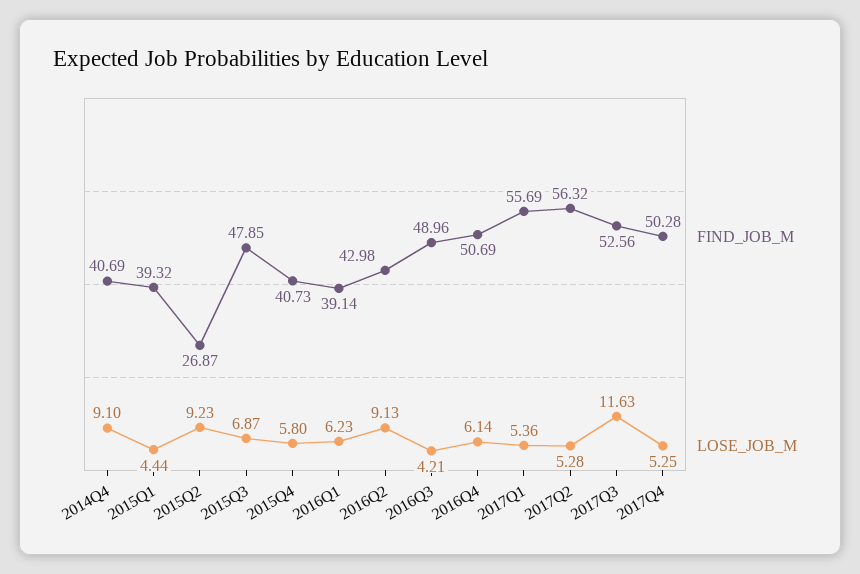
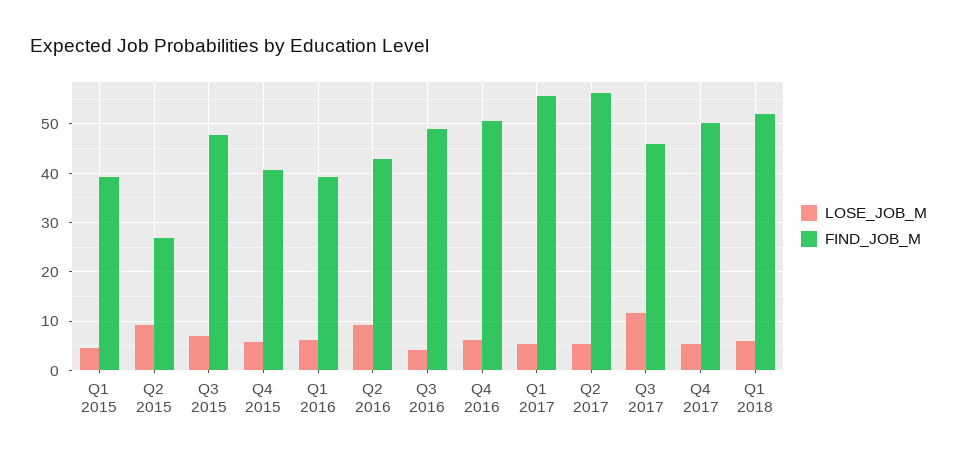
FIND_JOB_M, 2014Q4: 40.69 -> none
LOSE_JOB_M, 2014Q4: 9.1 -> none
FIND_JOB_M, 2017Q3: 52.56 -> 46
LOSE_JOB_M, Q1 2018: none -> 6
FIND_JOB_M, Q1 2018: none -> 52

